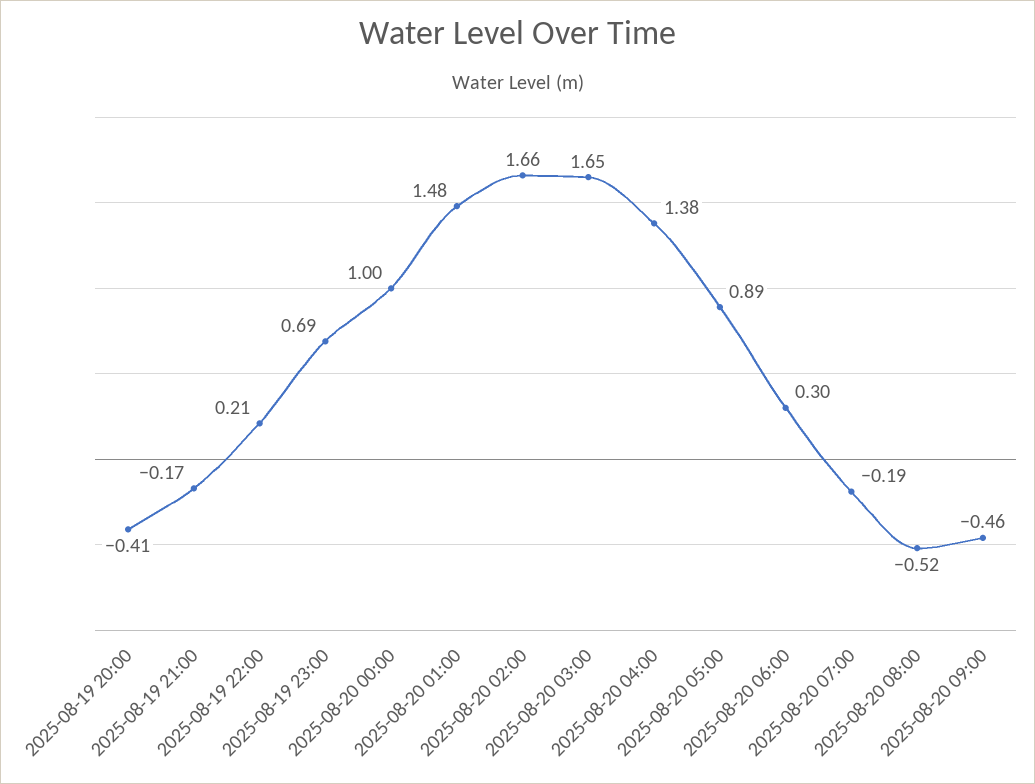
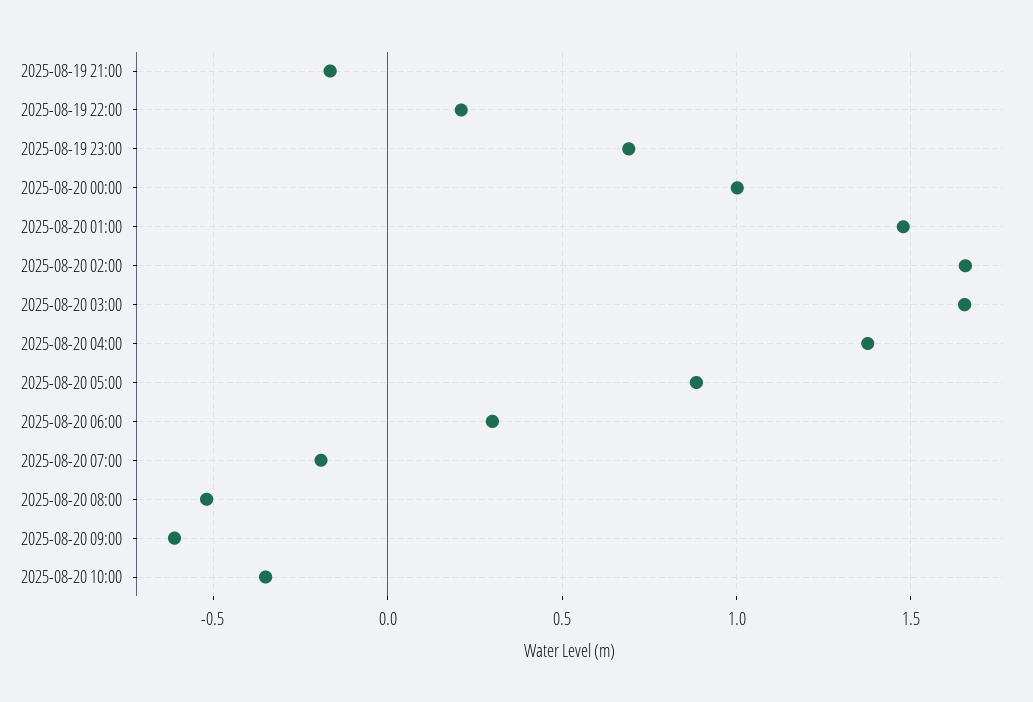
2025-08-19 20:00: -0.41 -> none
2025-08-20 09:00: -0.46 -> -0.6
2025-08-20 10:00: none -> -0.35

